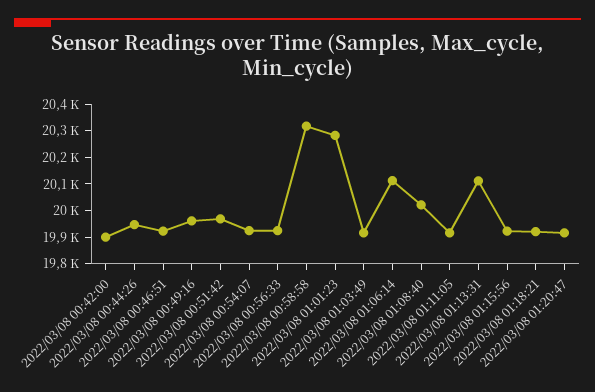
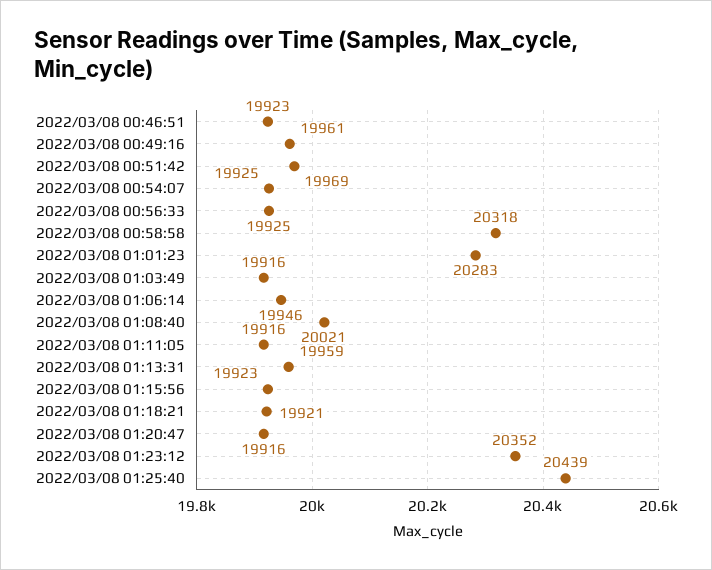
2022/03/08 00:42:00: 19900 -> none
2022/03/08 00:44:26: 19950 -> none
2022/03/08 01:06:14: 20100 -> 19946
2022/03/08 01:13:31: 20100 -> 19959
2022/03/08 01:23:12: none -> 20352
2022/03/08 01:25:40: none -> 20439

